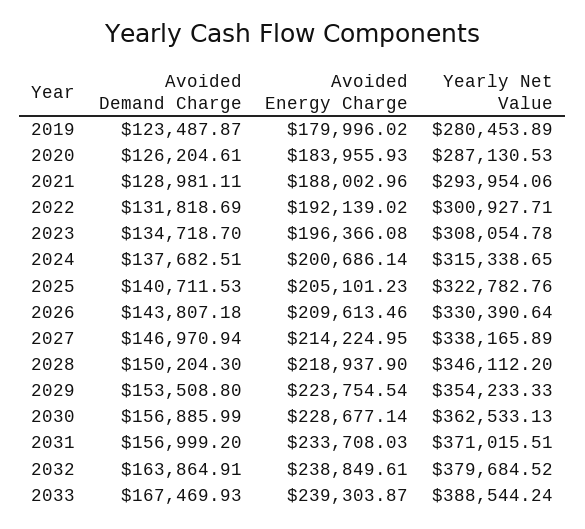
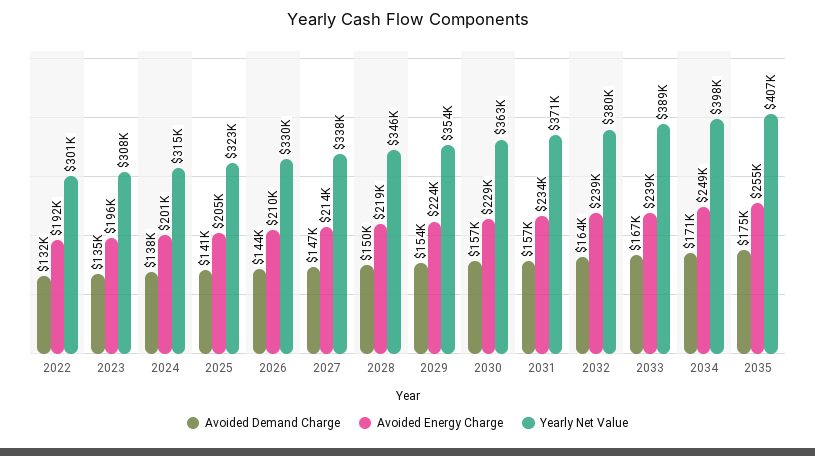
Avoided Demand Charge, 2019: 123487.87 -> none
Avoided Energy Charge, 2019: 179996.02 -> none
Yearly Net Value, 2019: 280453.89 -> none
Avoided Demand Charge, 2020: 126204.61 -> none
Avoided Energy Charge, 2020: 183955.93 -> none
Yearly Net Value, 2020: 287130.53 -> none
Avoided Demand Charge, 2021: 128981.11 -> none
Avoided Energy Charge, 2021: 188002.96 -> none
Yearly Net Value, 2021: 293954.06 -> none
Avoided Demand Charge, 2034: none -> 171000
Avoided Energy Charge, 2034: none -> 249000
Yearly Net Value, 2034: none -> 398000
Avoided Demand Charge, 2035: none -> 175000
Avoided Energy Charge, 2035: none -> 255000
Yearly Net Value, 2035: none -> 407000

